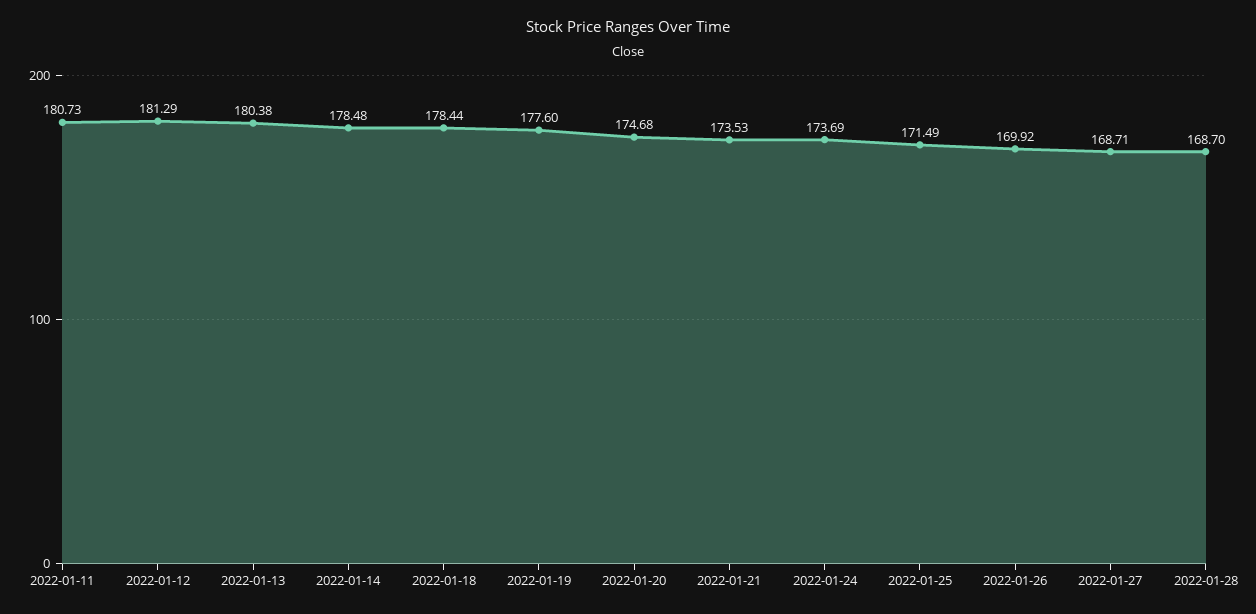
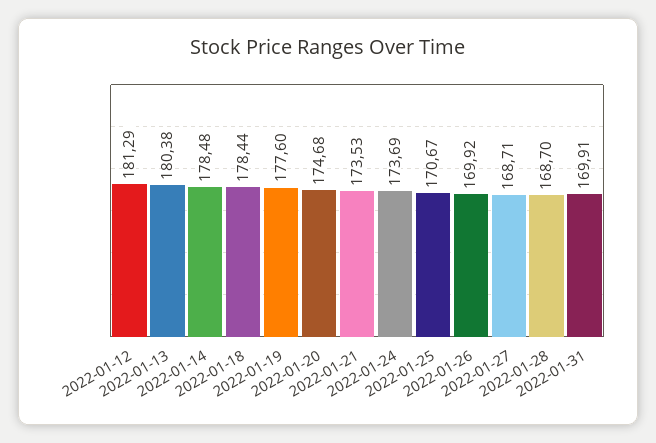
2022-01-11: 180.73 -> none
2022-01-25: 171.49 -> 170.67
2022-01-31: none -> 169.91

